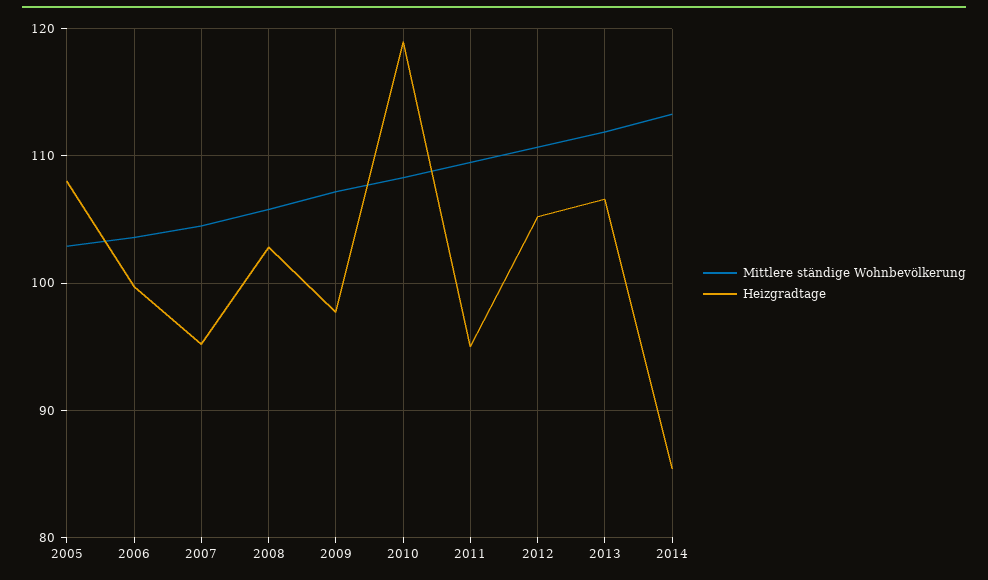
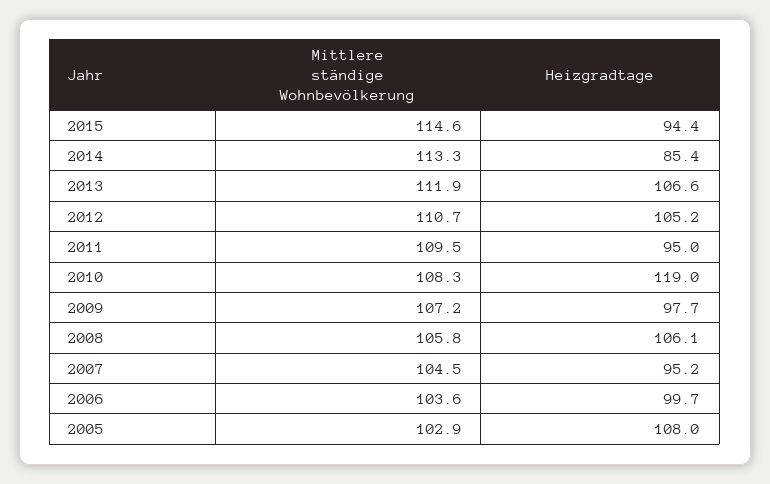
Heizgradtage, 2008: 103 -> 106.1
Mittlere ständige Wohnbevölkerung, 2015: none -> 114.6
Heizgradtage, 2015: none -> 94.4

